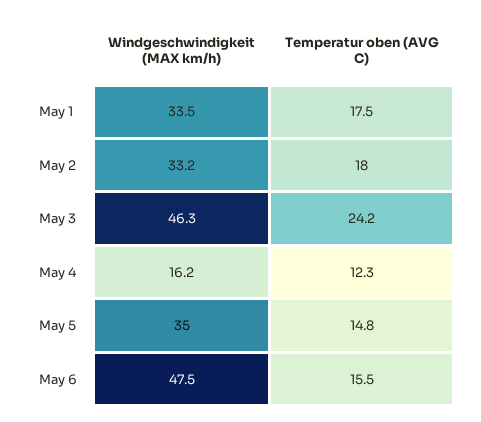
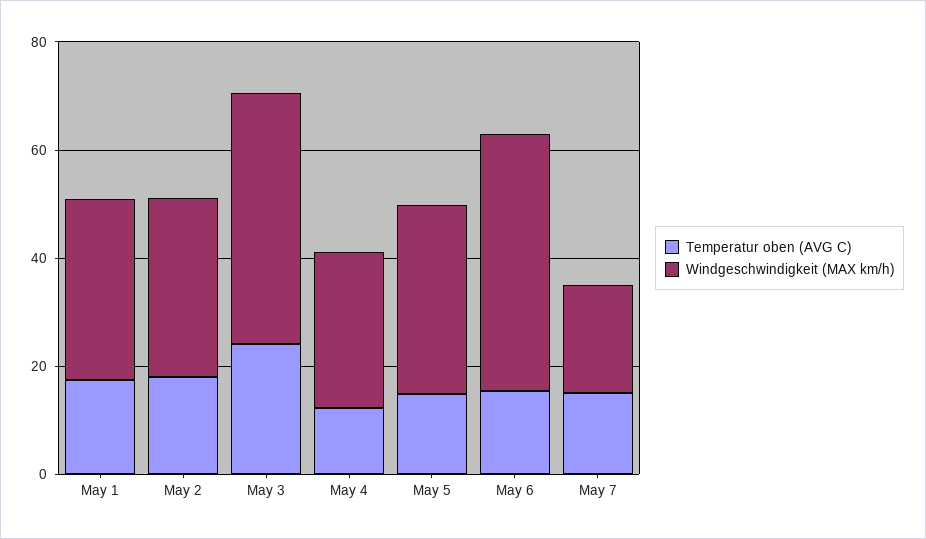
Windgeschwindigkeit (MAX km/h), May 4: 16.2 -> 30
Temperatur oben (AVG C), May 7: none -> 15
Windgeschwindigkeit (MAX km/h), May 7: none -> 20

